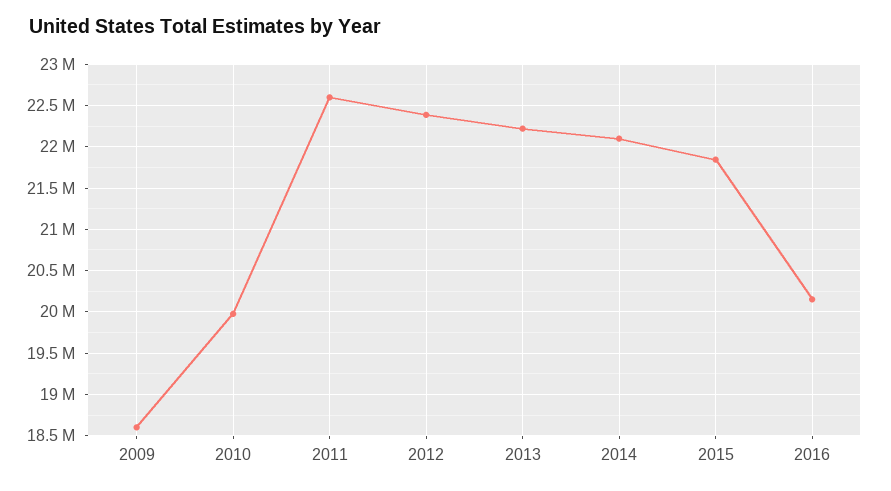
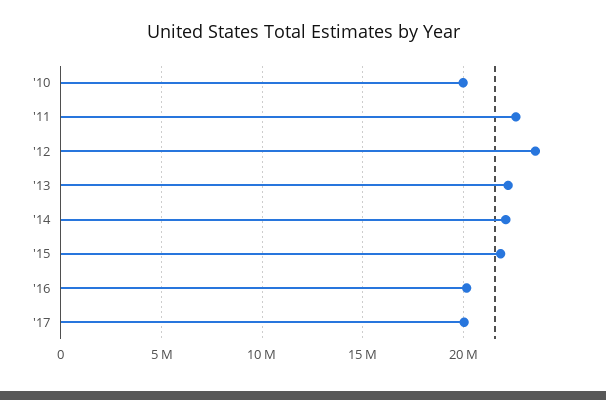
2009: 18600000 -> none
2012: 22400000 -> 23500000
'17: none -> 20000000

